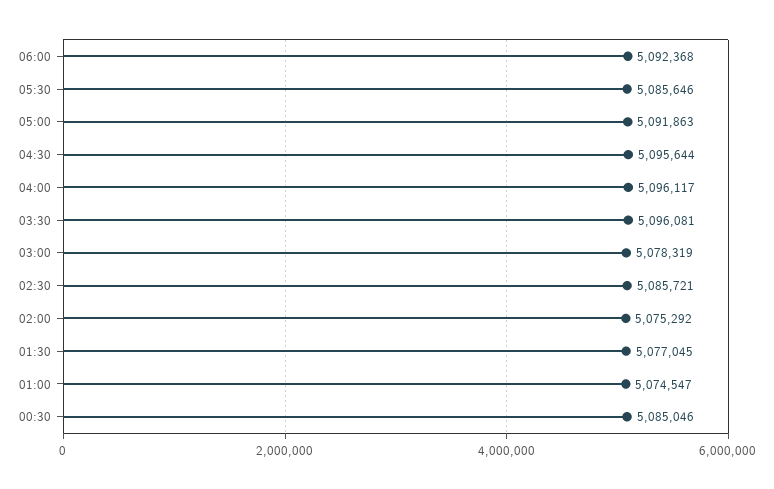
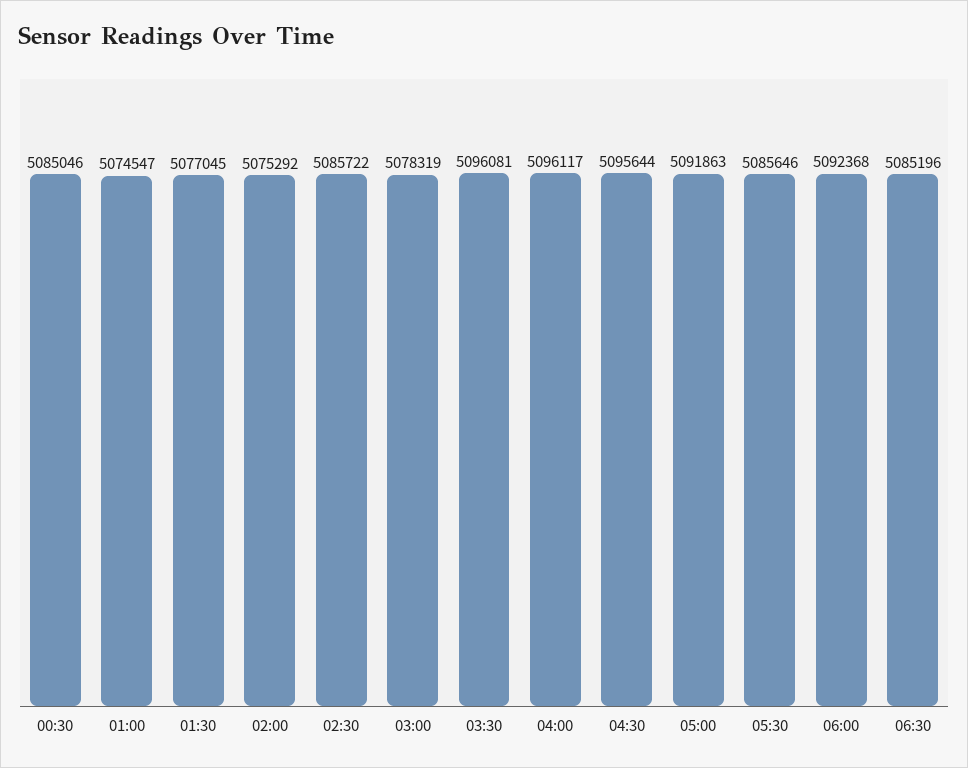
02:30: 5085721 -> 5085722
06:30: none -> 5085196

